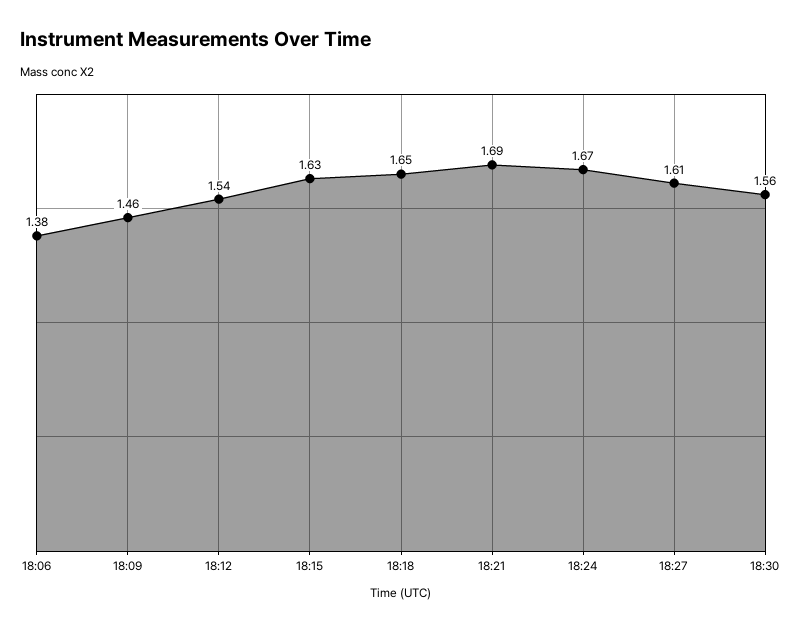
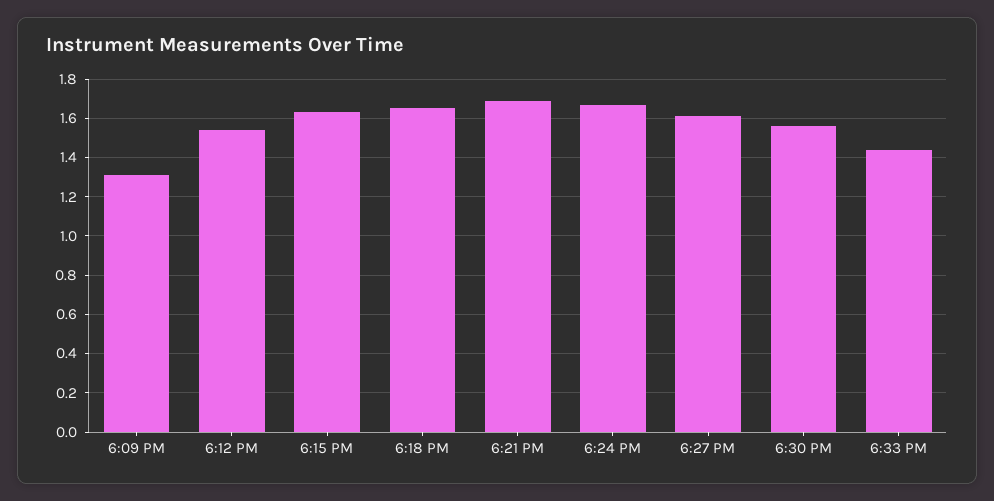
18:06: 1.38 -> none
18:09: 1.46 -> 1.3
6:33 PM: none -> 1.45

